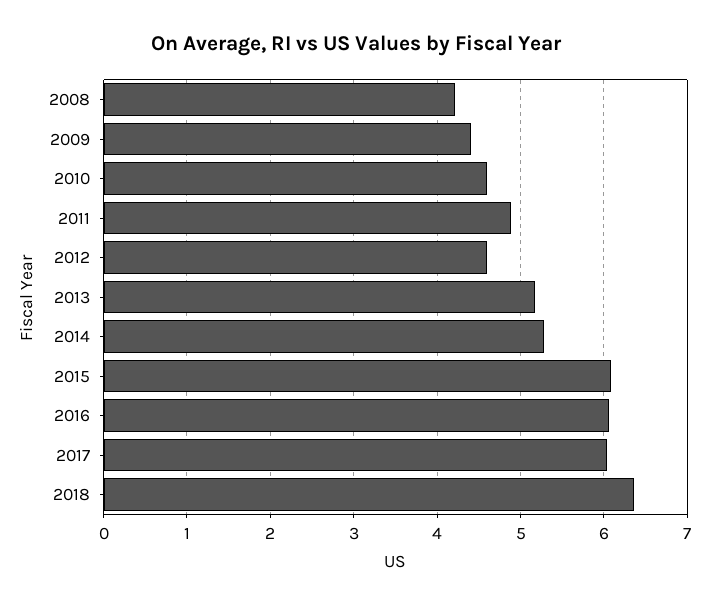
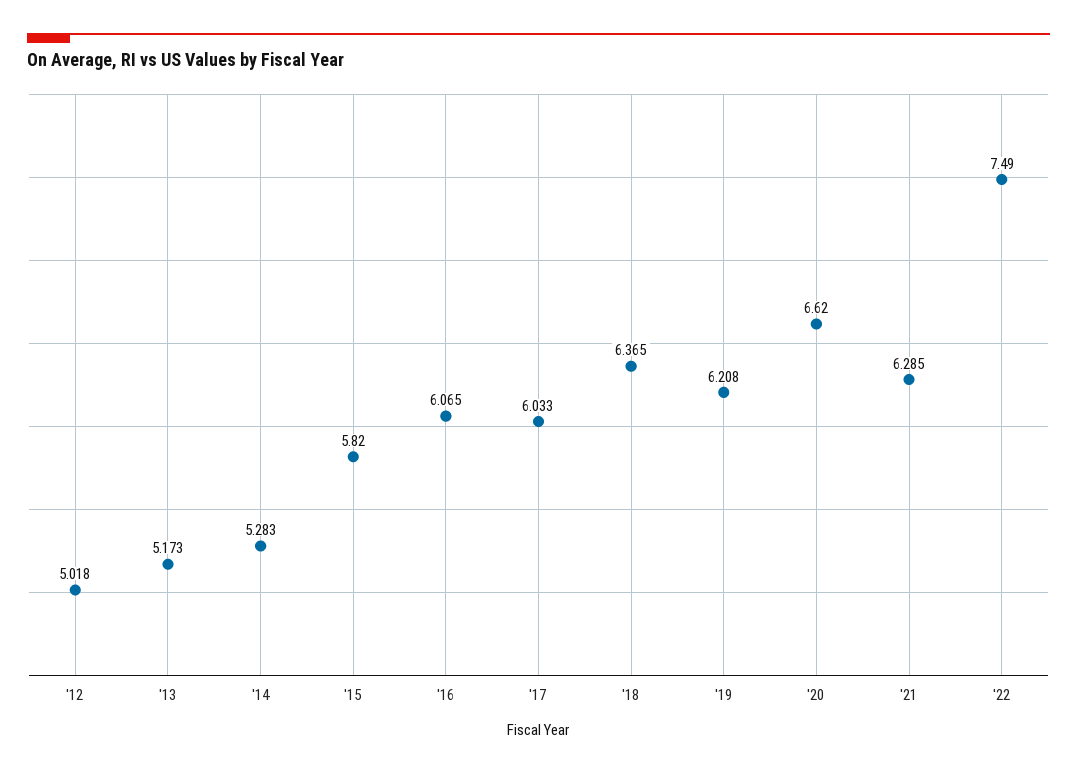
2008: 4.2 -> none
2009: 4.4 -> none
2010: 4.6 -> none
2011: 4.9 -> none
2012: 4.6 -> 5.018
2015: 6.1 -> 5.82
'19: none -> 6.208
'20: none -> 6.62
'21: none -> 6.285
'22: none -> 7.49

